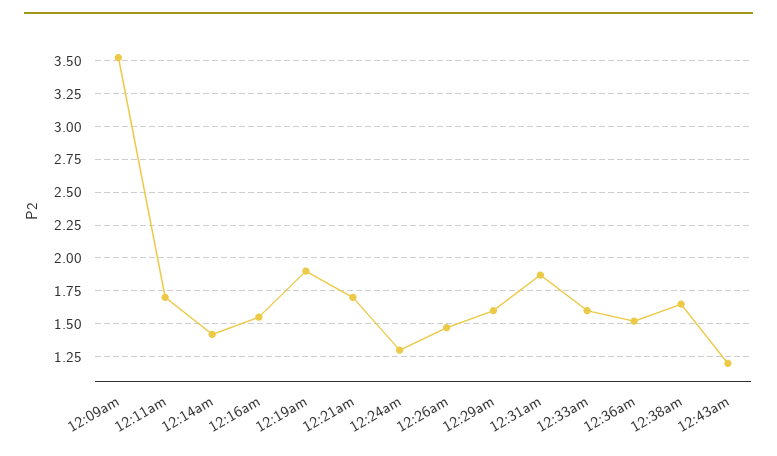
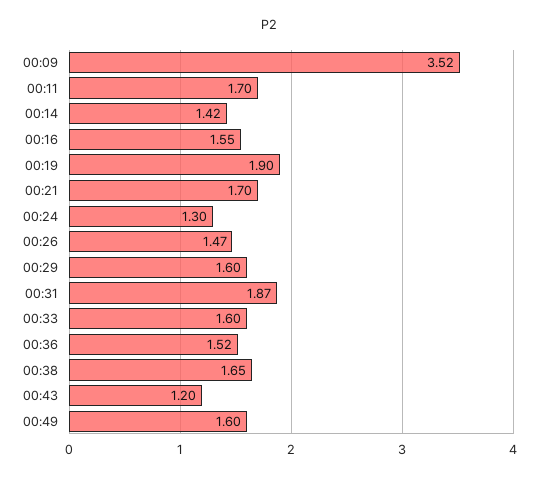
00:49: none -> 1.6

